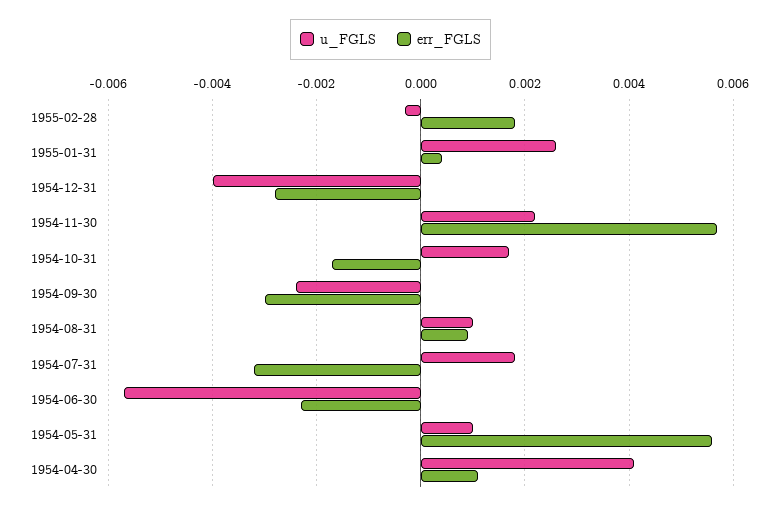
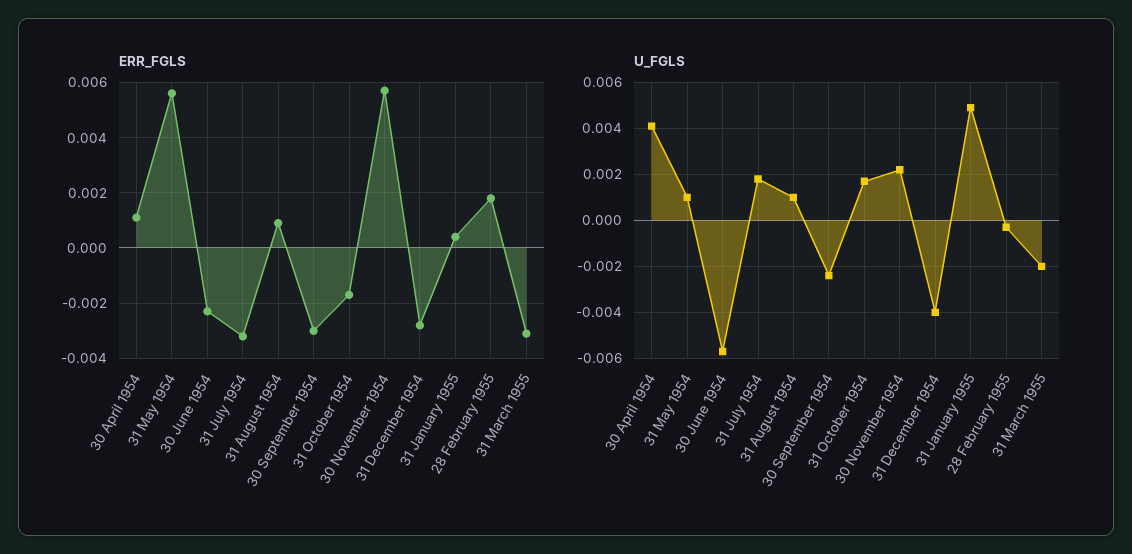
u_FGLS, 1955-01-31: 0.0025 -> 0.005
err_FGLS, 31 March 1955: none -> -0.003
u_FGLS, 31 March 1955: none -> -0.002

